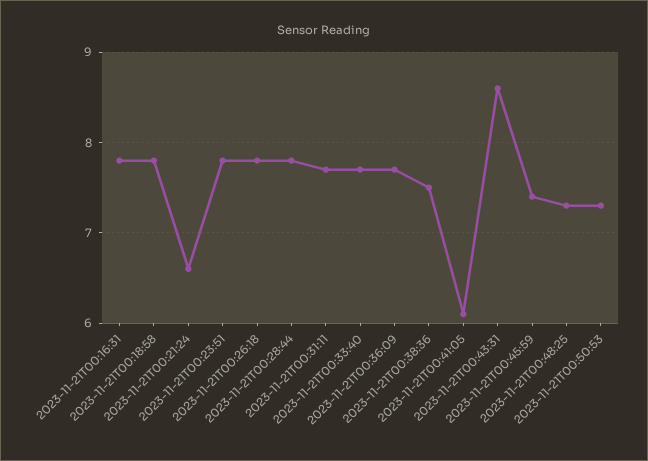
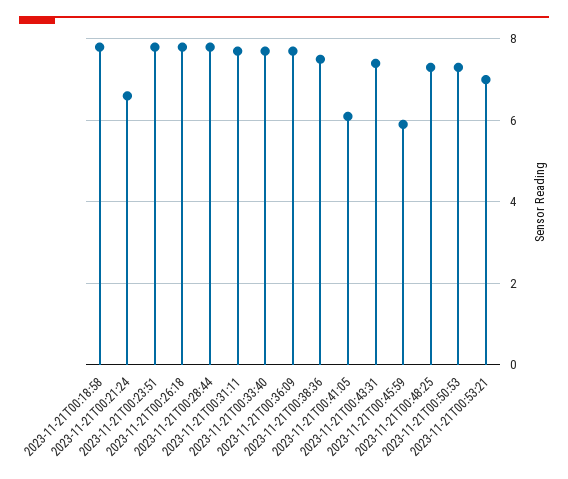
2023-11-21T00:16:31: 7.8 -> none
2023-11-21T00:43:31: 8.6 -> 7.5
2023-11-21T00:45:59: 7.4 -> 6
2023-11-21T00:53:21: none -> 7

